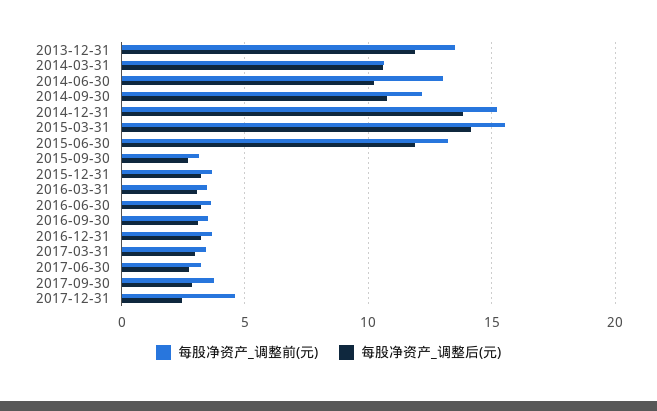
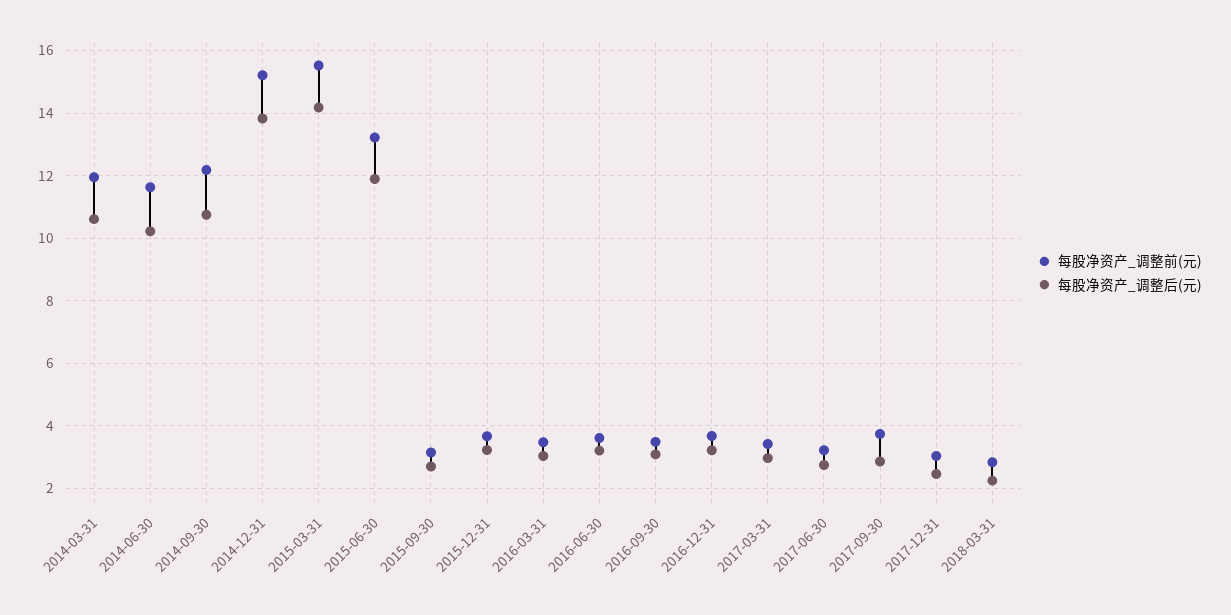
每股净资产_调整前(元), 2013-12-31: 13.5 -> none
每股净资产_调整后(元), 2013-12-31: 12 -> none
每股净资产_调整前(元), 2014-03-31: 10.5 -> 12
每股净资产_调整前(元), 2014-06-30: 13 -> 11.6
每股净资产_调整前(元), 2017-12-31: 4.5 -> 3
每股净资产_调整前(元), 2018-03-31: none -> 2.8
每股净资产_调整后(元), 2018-03-31: none -> 2.2

